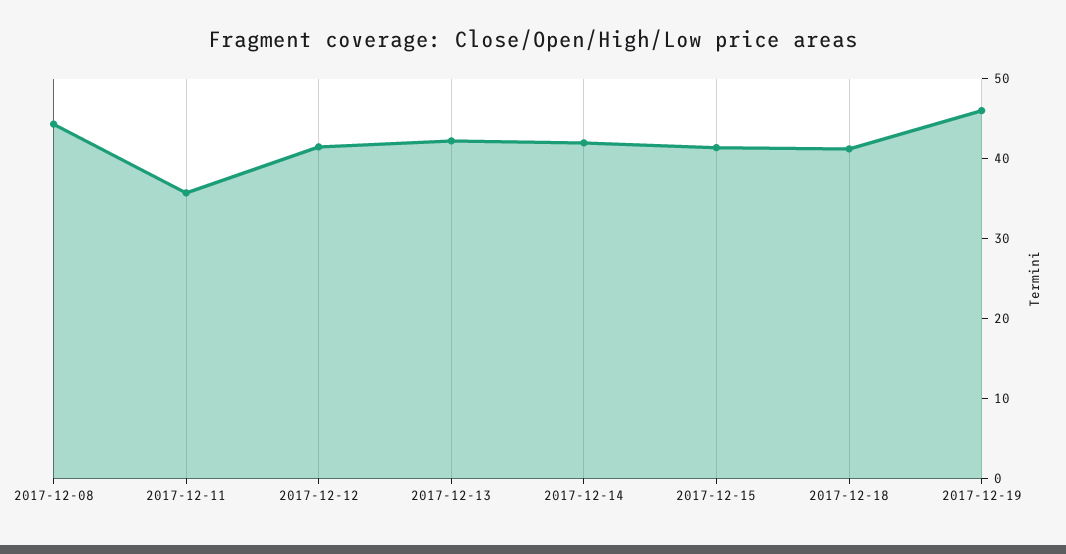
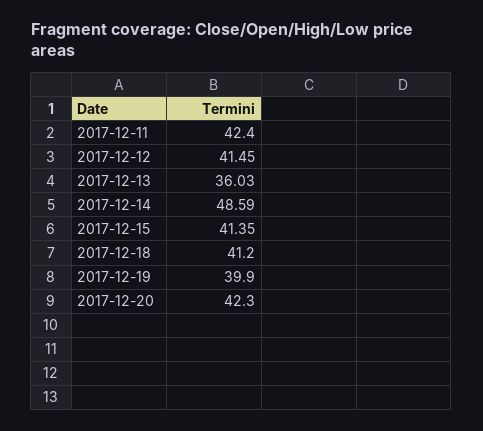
2017-12-08: 44 -> none
2017-12-11: 36 -> 42.4
2017-12-13: 42 -> 36.03
2017-12-14: 42 -> 48.59
2017-12-19: 46 -> 39.9
2017-12-20: none -> 42.3

